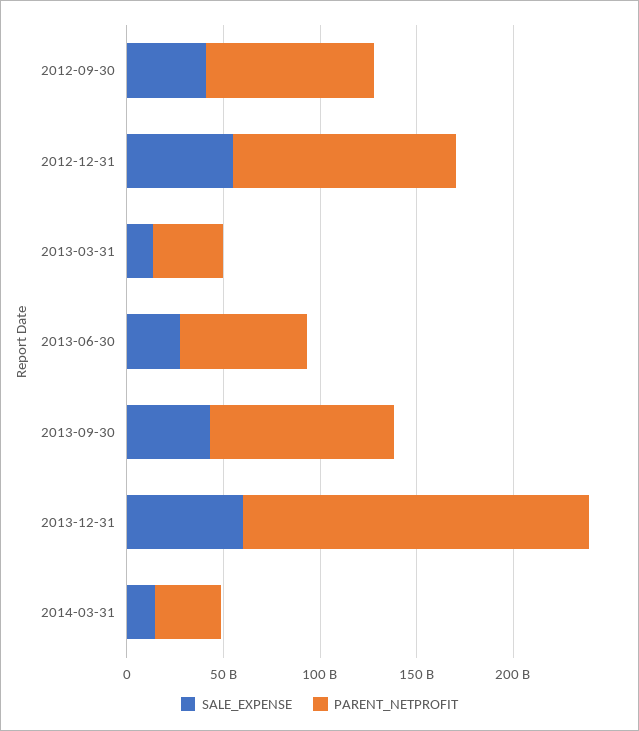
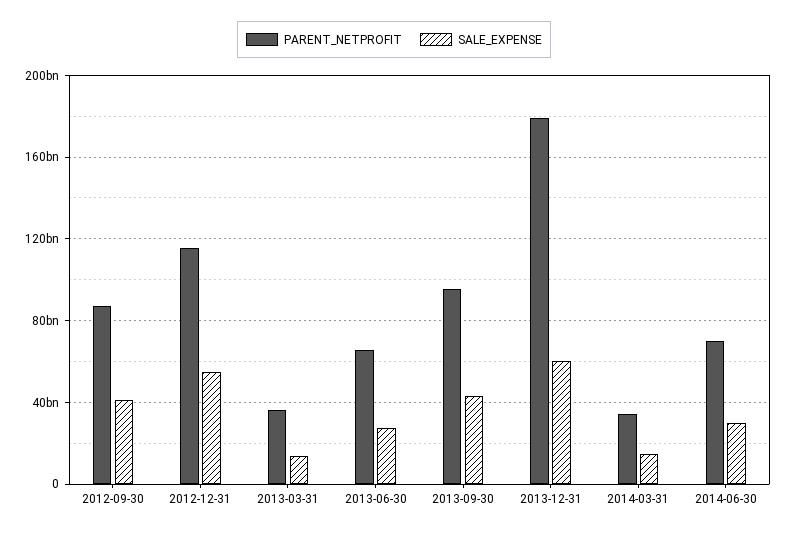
PARENT_NETPROFIT, 2014-06-30: none -> 70000000000
SALE_EXPENSE, 2014-06-30: none -> 30000000000

